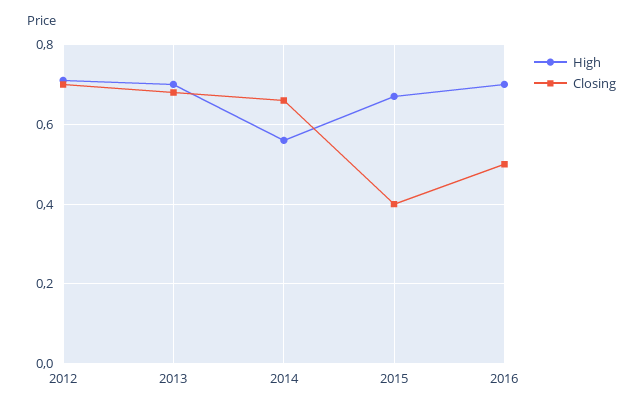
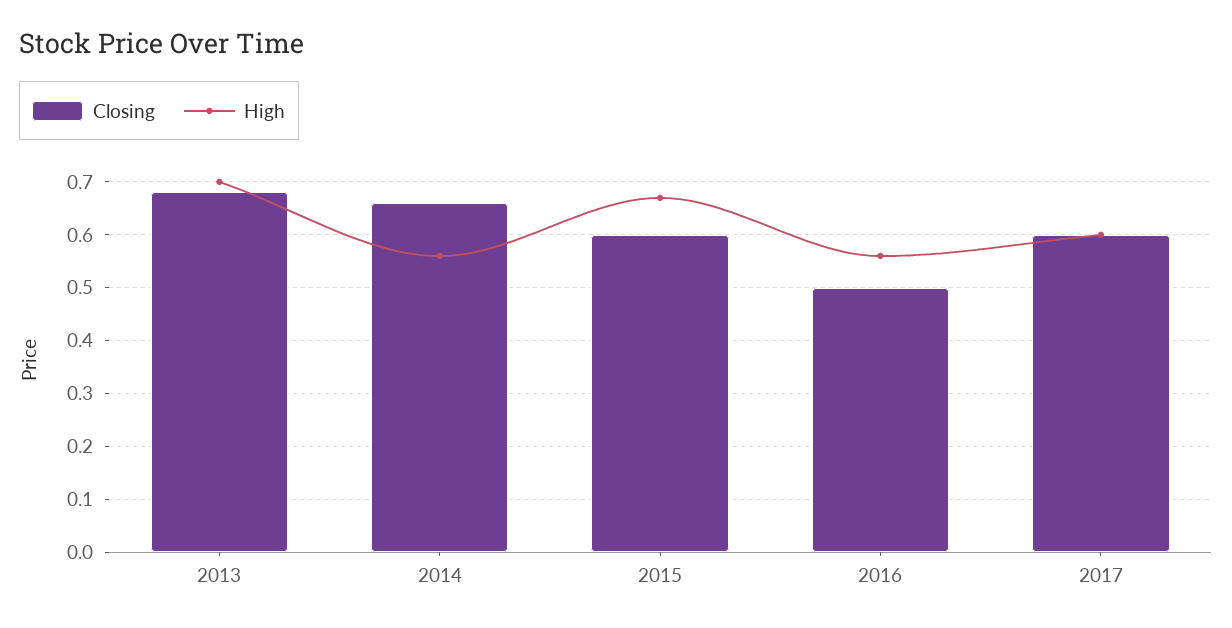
High, 2012: 0.7 -> none
Closing, 2012: 0.7 -> none
Closing, 2015: 0.4 -> 0.6
High, 2016: 0.7 -> 0.55
Closing, 2017: none -> 0.6
High, 2017: none -> 0.6

